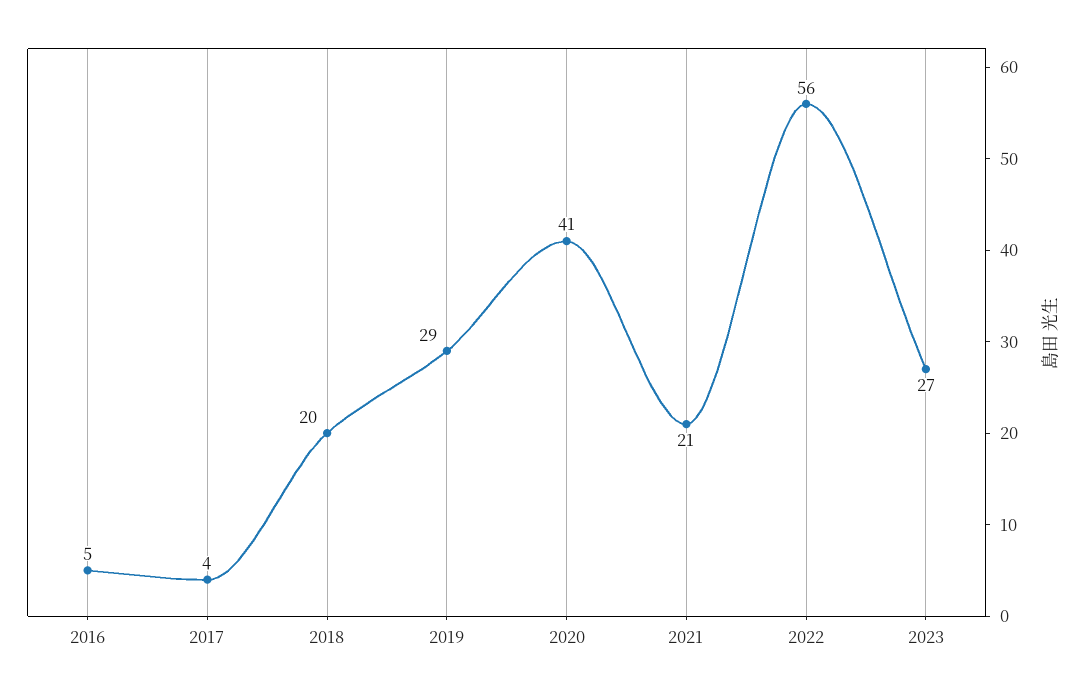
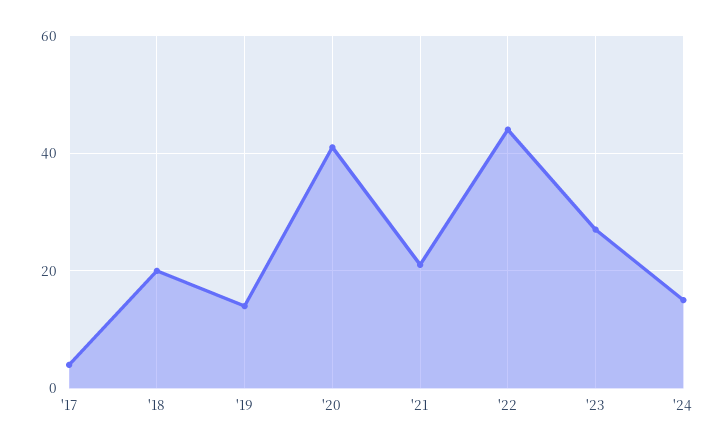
2016: 5 -> none
2019: 29 -> 15
2022: 56 -> 45
'24: none -> 15

